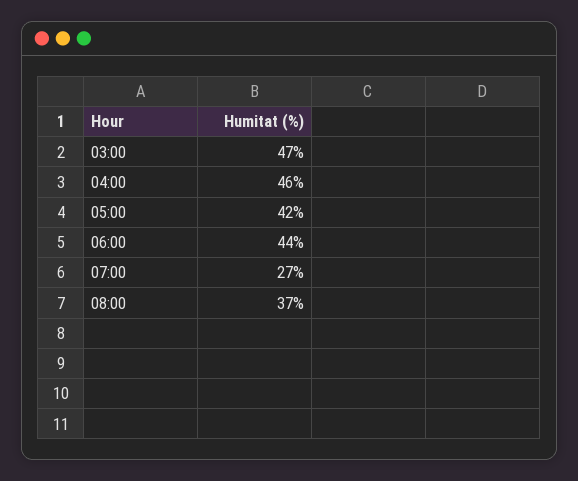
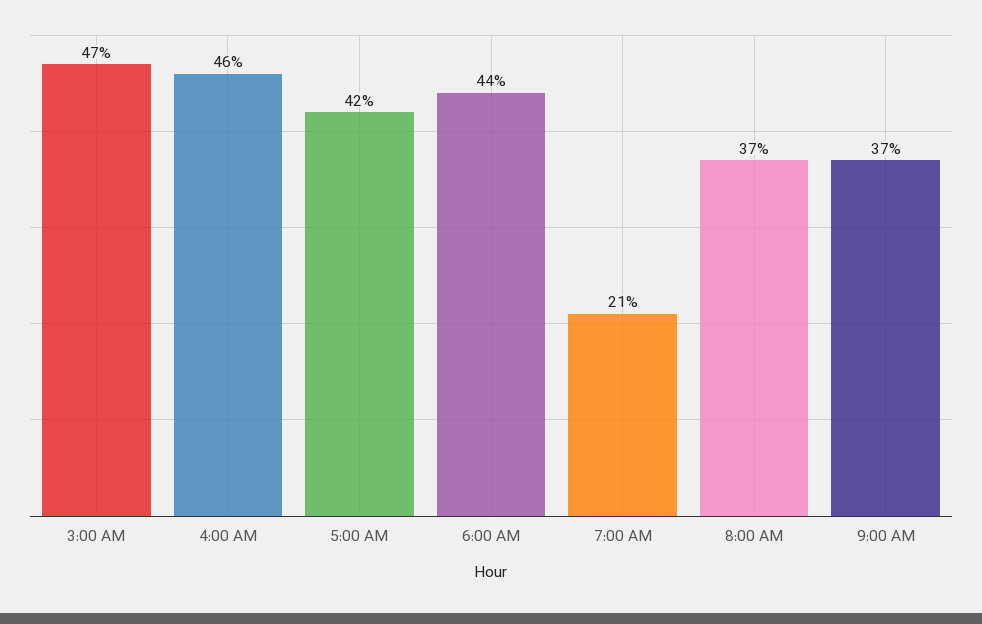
07:00: 27 -> 21
9:00 AM: none -> 37

